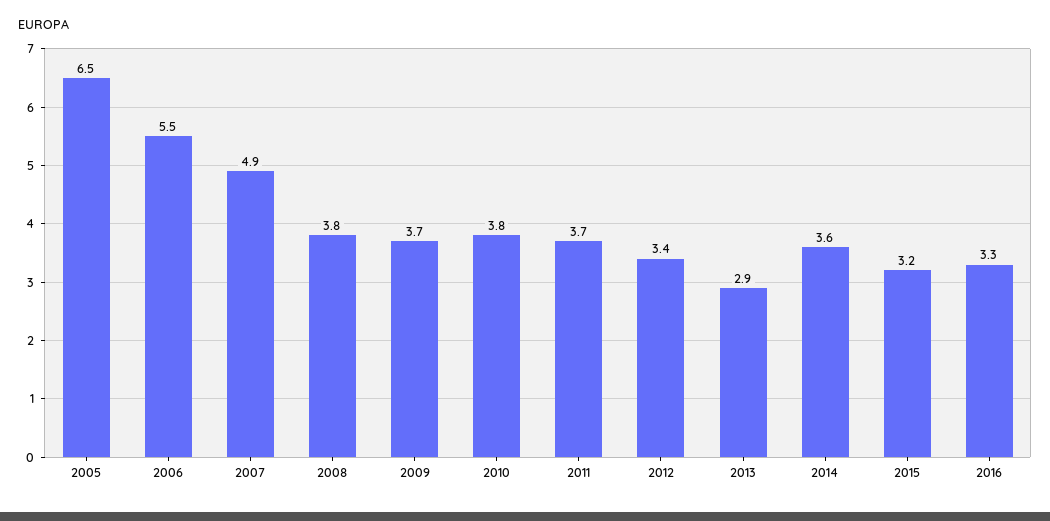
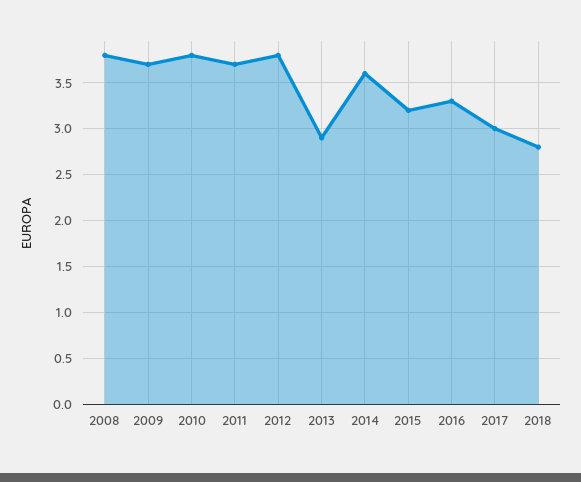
2005: 6.5 -> none
2006: 5.5 -> none
2007: 4.9 -> none
2012: 3.4 -> 3.8
2017: none -> 3
2018: none -> 2.8

